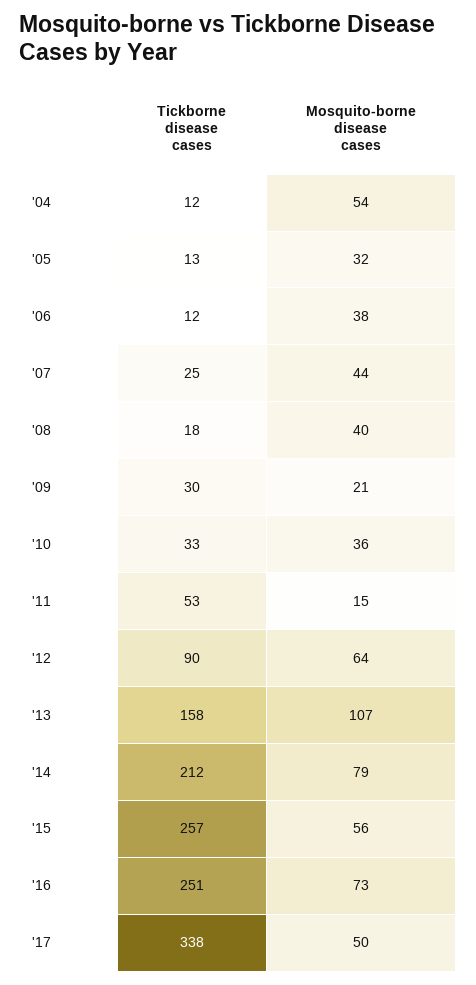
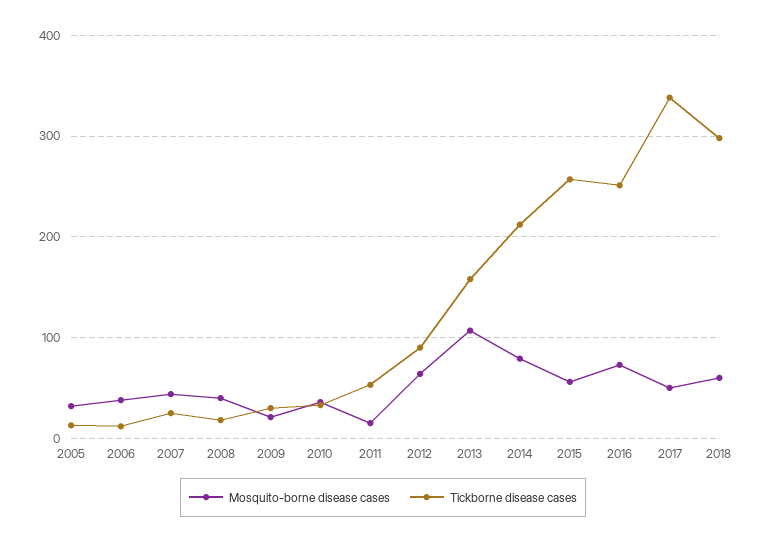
Tickborne disease cases, '04: 12 -> none
Mosquito-borne disease cases, '04: 54 -> none
Mosquito-borne disease cases, 2018: none -> 60
Tickborne disease cases, 2018: none -> 300

